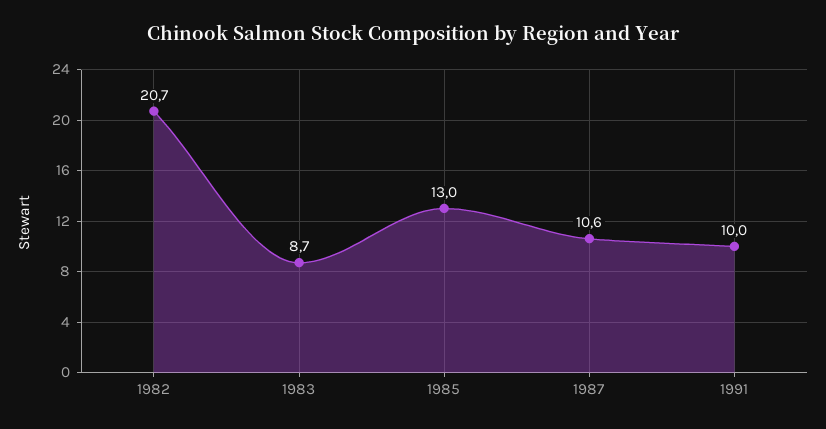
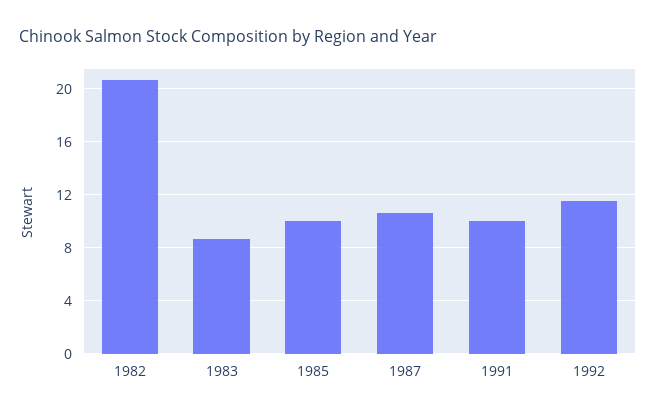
1985: 13 -> 10
1992: none -> 11.5

